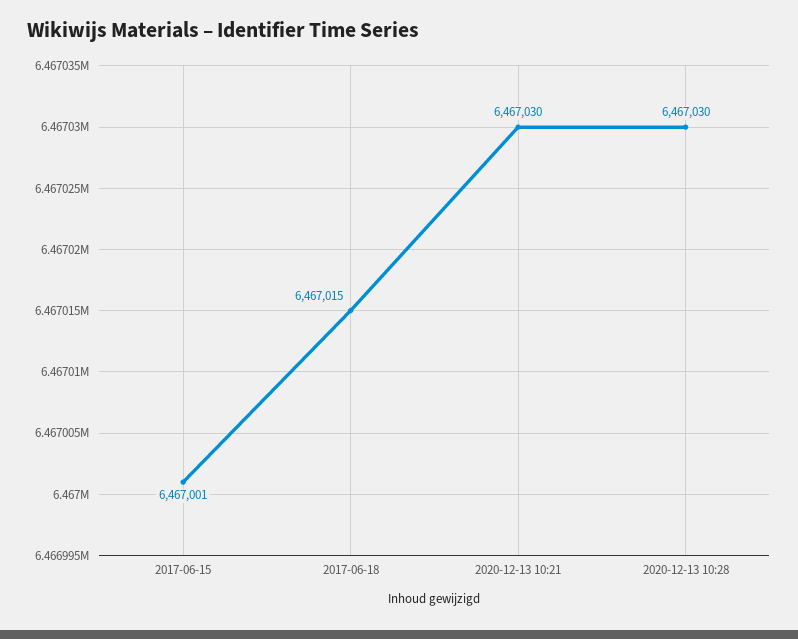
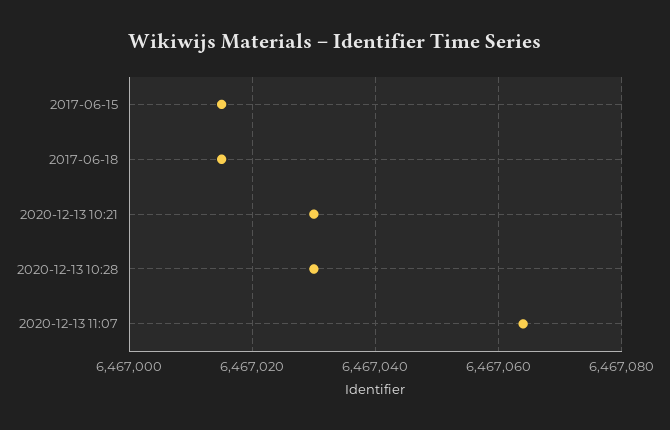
2017-06-15: 6467001 -> 6467015
2020-12-13 11:07: none -> 6467065

